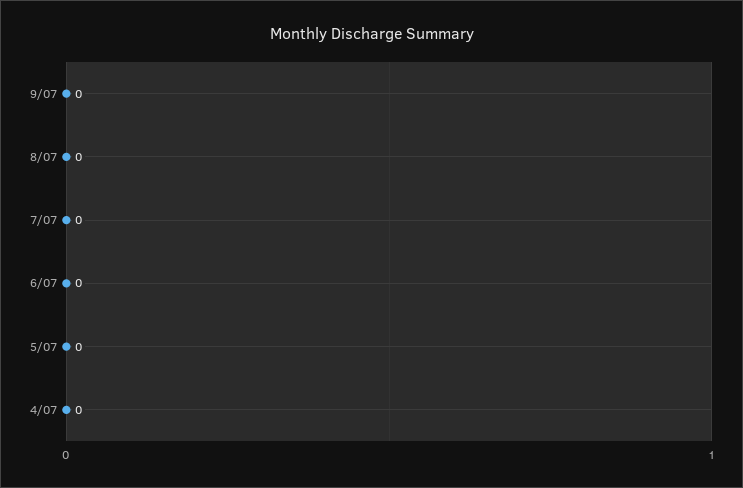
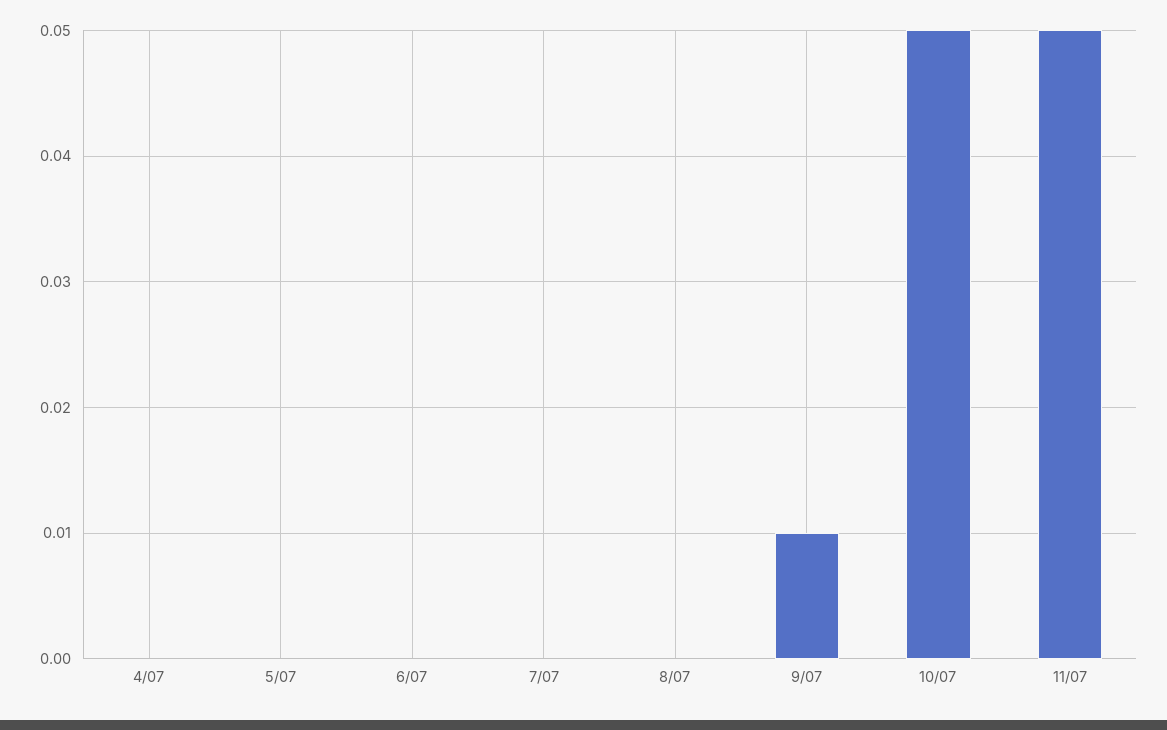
9/07: 0 -> 0.01
10/07: none -> 0.05
11/07: none -> 0.05

